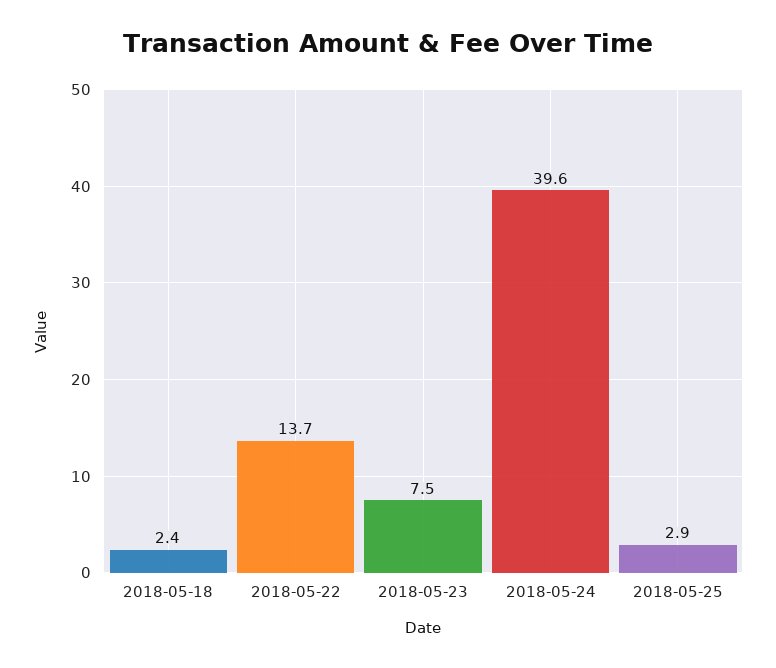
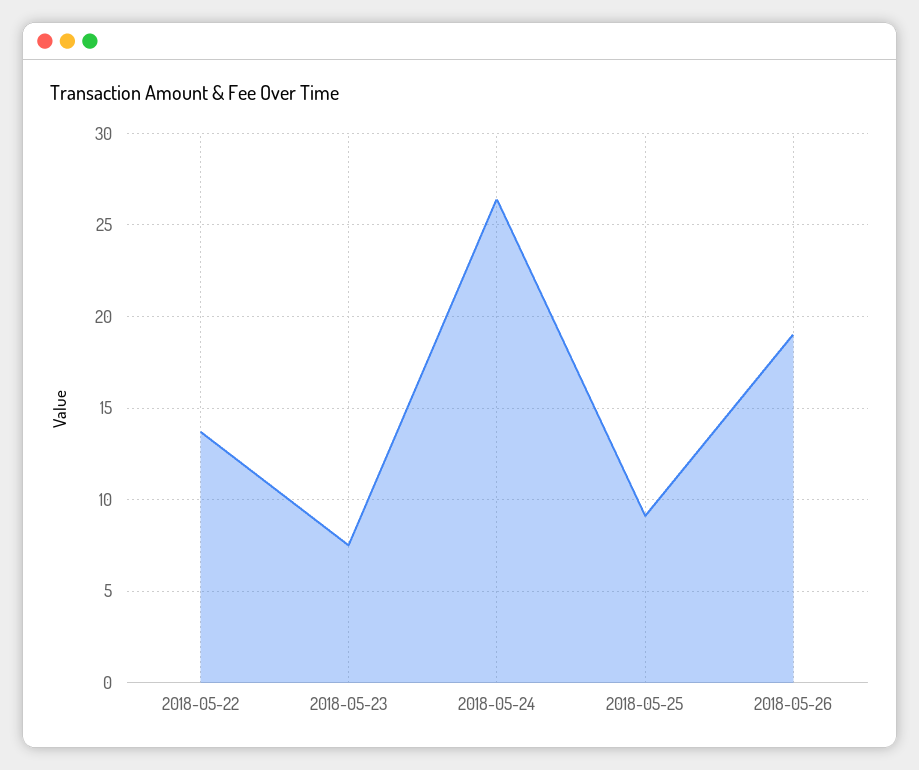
2018-05-18: 2.4 -> none
2018-05-24: 39.6 -> 26.5
2018-05-25: 2.9 -> 9
2018-05-26: none -> 19

